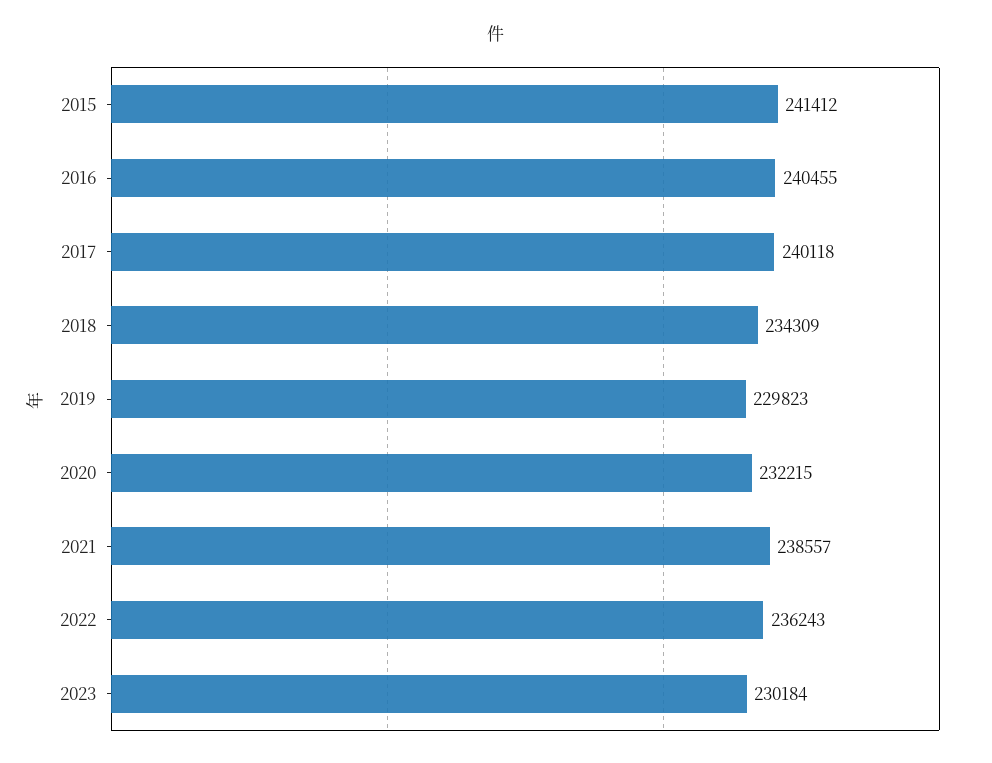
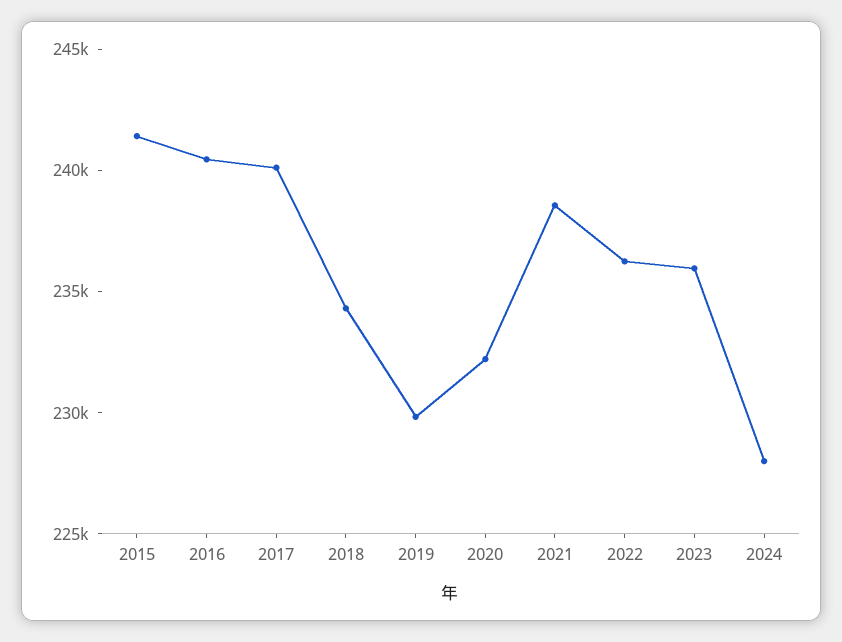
2023: 230184 -> 236000
2024: none -> 228000

